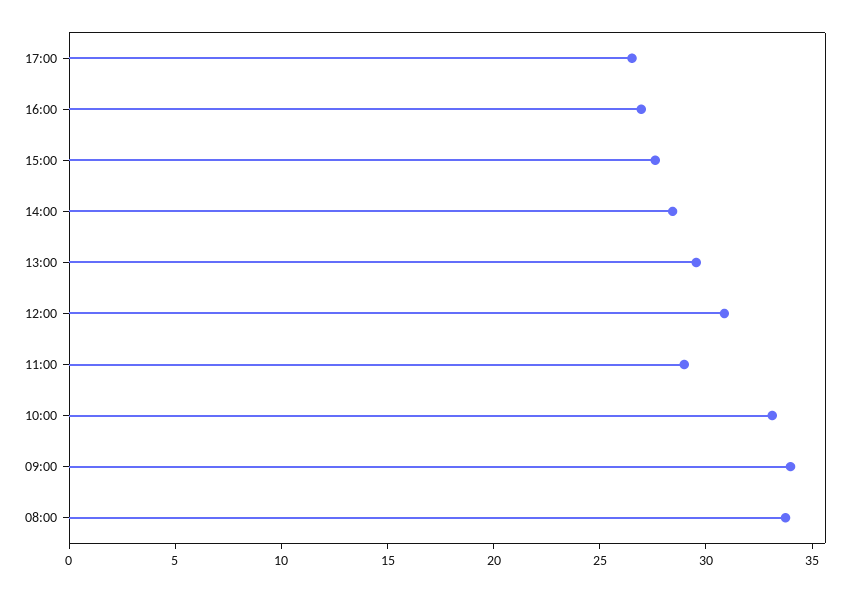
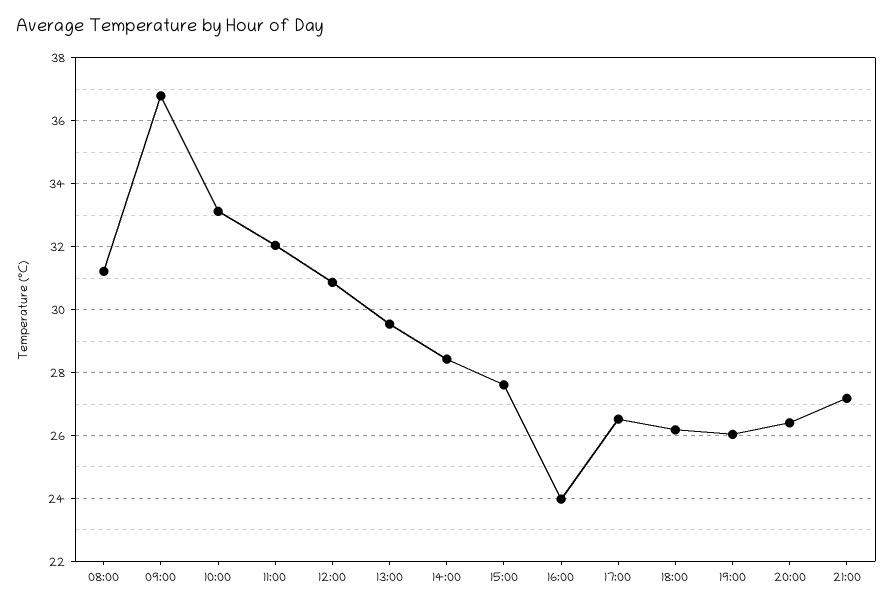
16:00: 27 -> 24
11:00: 29 -> 32
09:00: 34 -> 36.8
08:00: 34 -> 31.2
18:00: none -> 26.2
19:00: none -> 26
20:00: none -> 26.4
21:00: none -> 27.2

